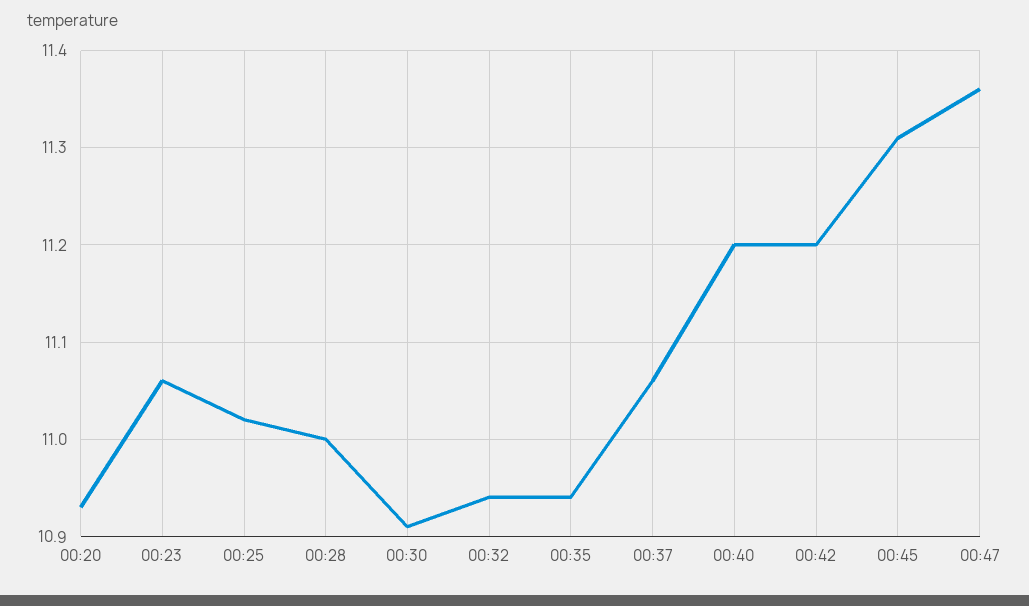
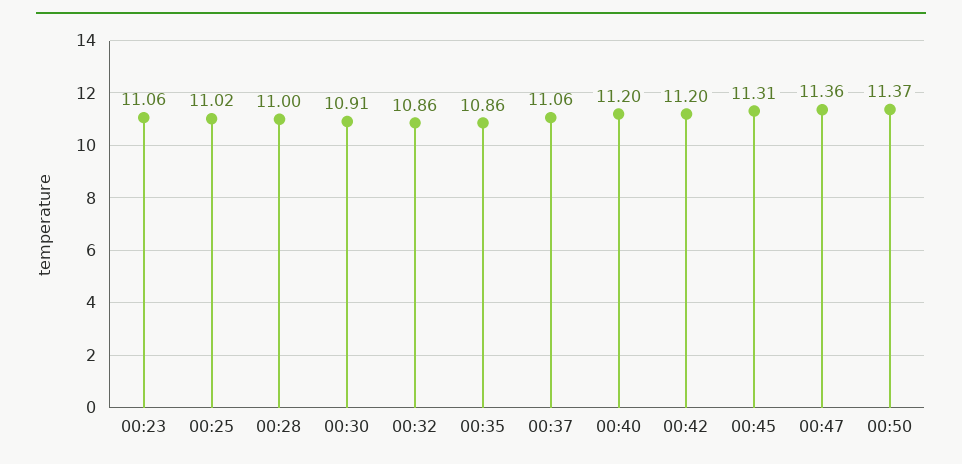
00:20: 10.93 -> none
00:32: 10.94 -> 10.86
00:35: 10.94 -> 10.86
00:50: none -> 11.37

